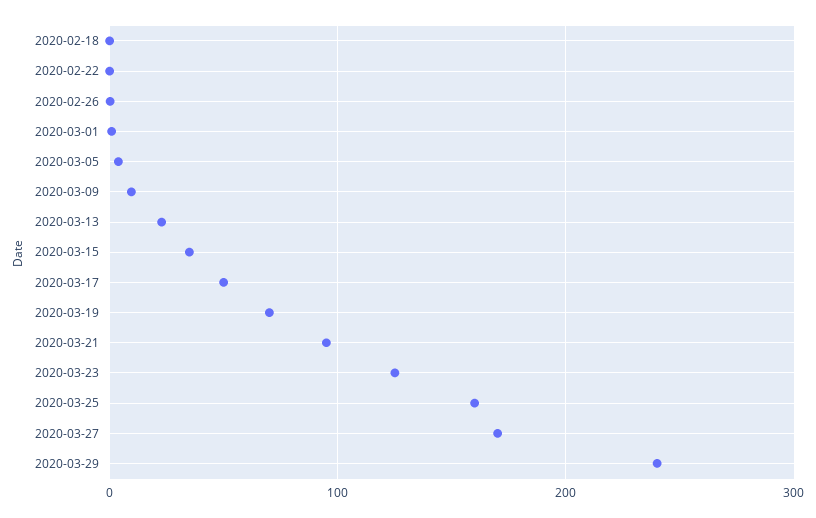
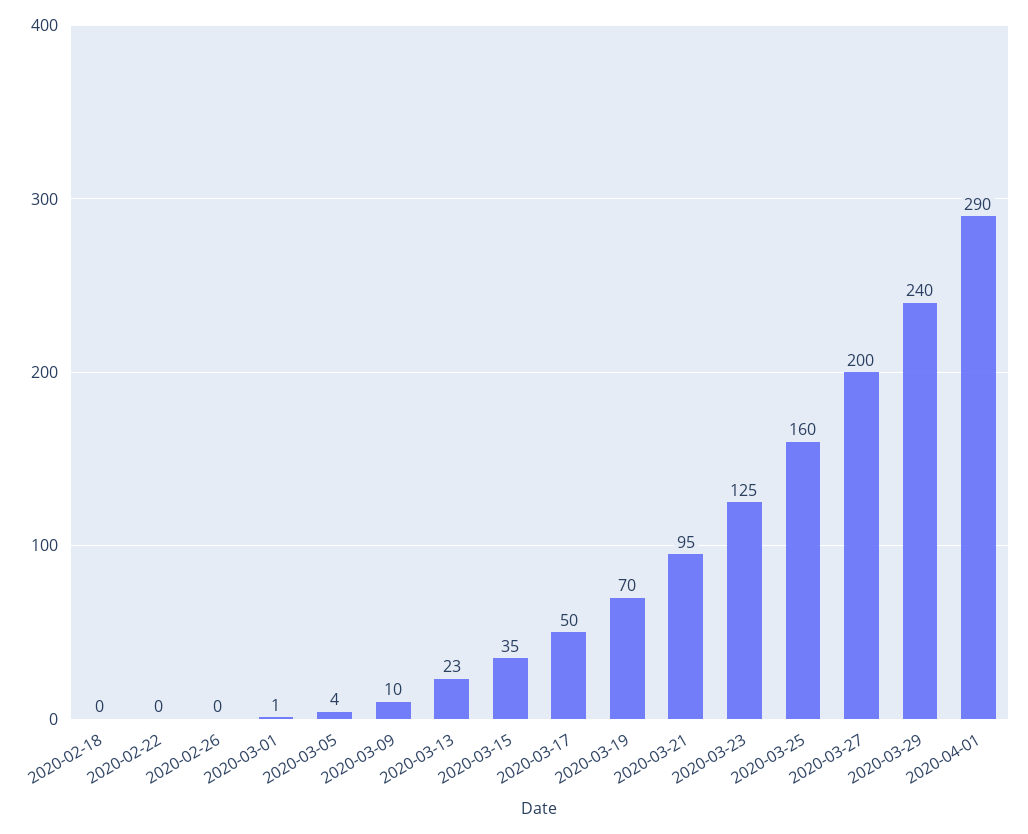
2020-03-27: 170 -> 200
2020-04-01: none -> 290

